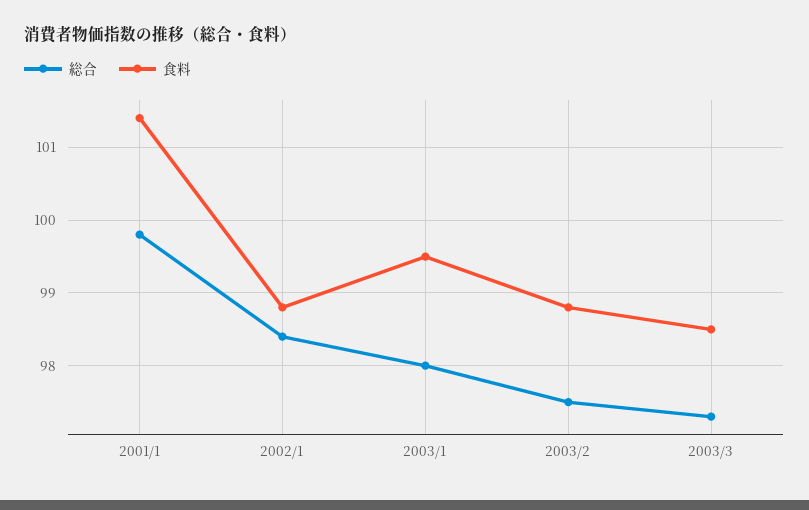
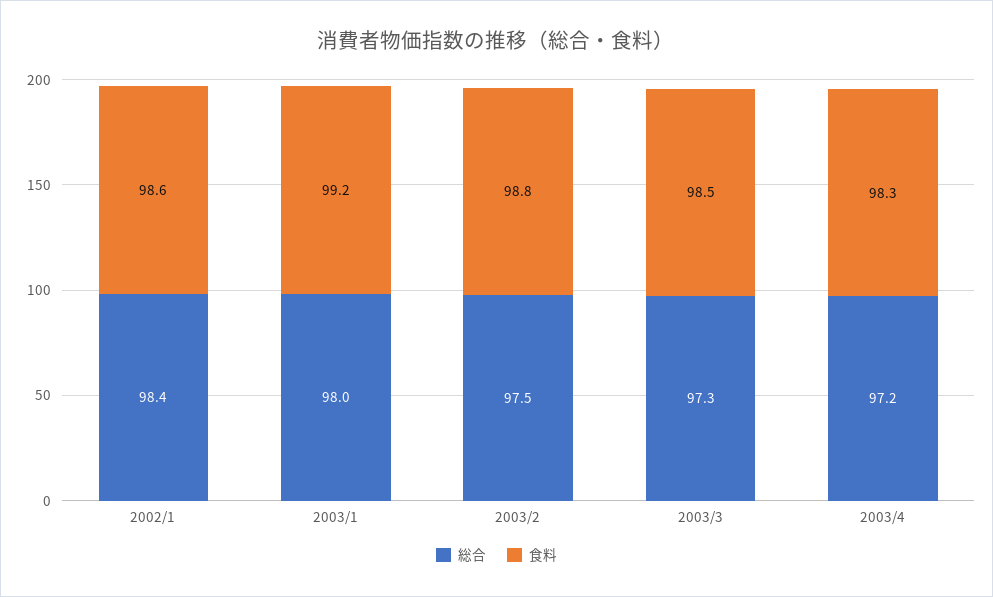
総合, 2001/1: 99.8 -> none
食料, 2001/1: 101.4 -> none
食料, 2002/1: 98.8 -> 98.6
食料, 2003/1: 99.5 -> 99.2
総合, 2003/4: none -> 97.2
食料, 2003/4: none -> 98.3

